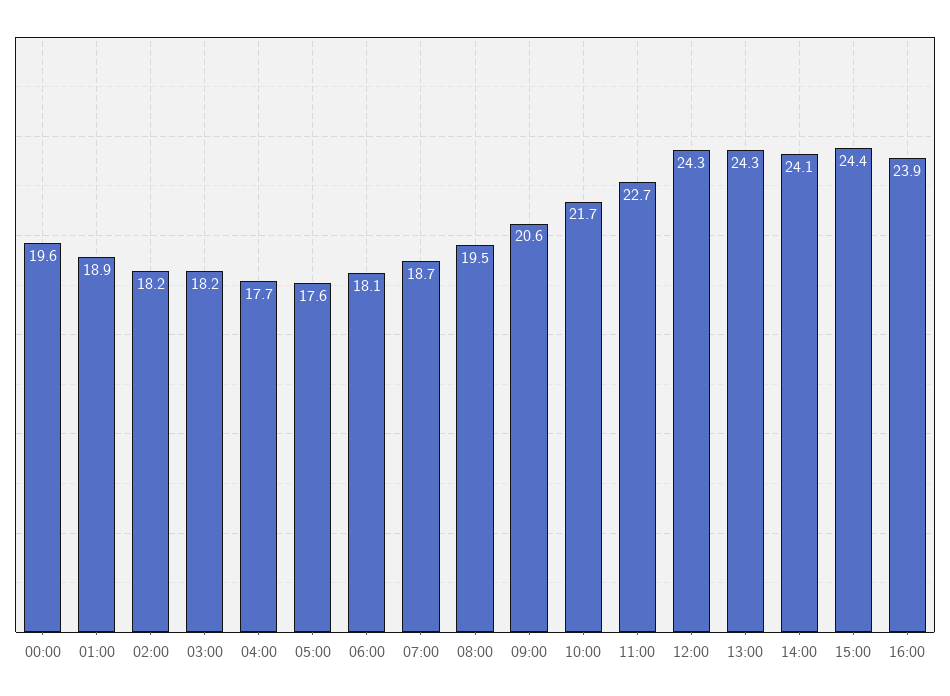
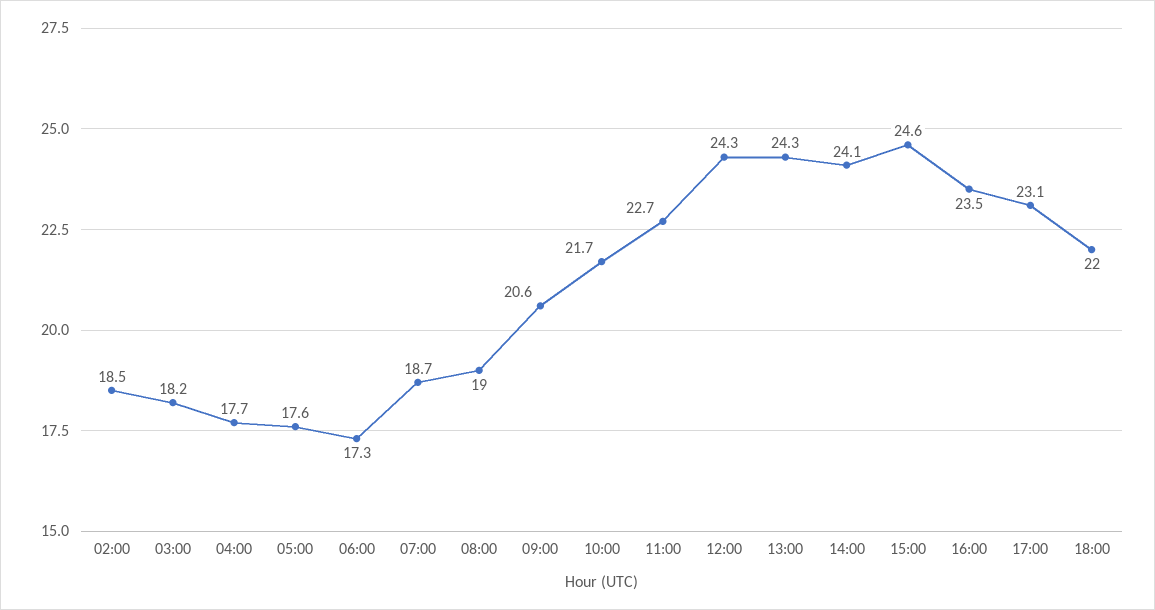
00:00: 19.6 -> none
01:00: 18.9 -> none
02:00: 18.2 -> 18.5
06:00: 18.1 -> 17.3
08:00: 19.5 -> 19
15:00: 24.4 -> 24.6
16:00: 23.9 -> 23.5
17:00: none -> 23.1
18:00: none -> 22

